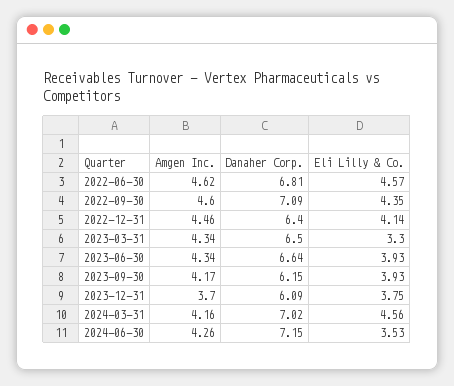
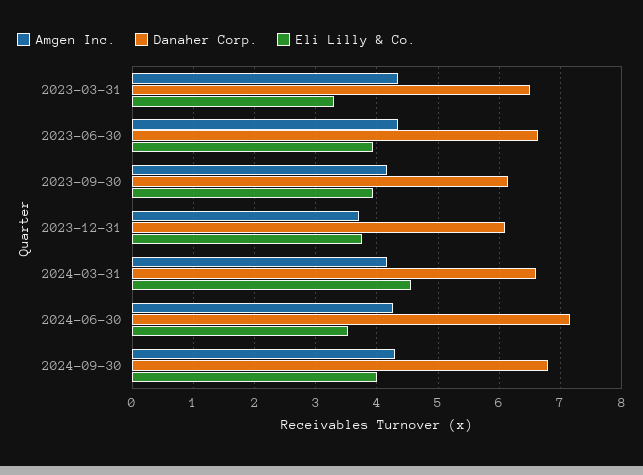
Amgen Inc., 2022-06-30: 4.62 -> none
Danaher Corp., 2022-06-30: 6.81 -> none
Eli Lilly & Co., 2022-06-30: 4.57 -> none
Amgen Inc., 2022-09-30: 4.6 -> none
Danaher Corp., 2022-09-30: 7.09 -> none
Eli Lilly & Co., 2022-09-30: 4.35 -> none
Amgen Inc., 2022-12-31: 4.46 -> none
Danaher Corp., 2022-12-31: 6.4 -> none
Eli Lilly & Co., 2022-12-31: 4.14 -> none
Danaher Corp., 2024-03-31: 7.02 -> 6.6
Amgen Inc., 2024-09-30: none -> 4.3
Danaher Corp., 2024-09-30: none -> 6.8
Eli Lilly & Co., 2024-09-30: none -> 4

